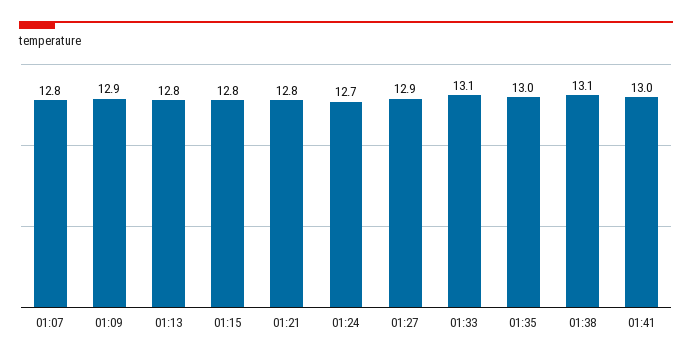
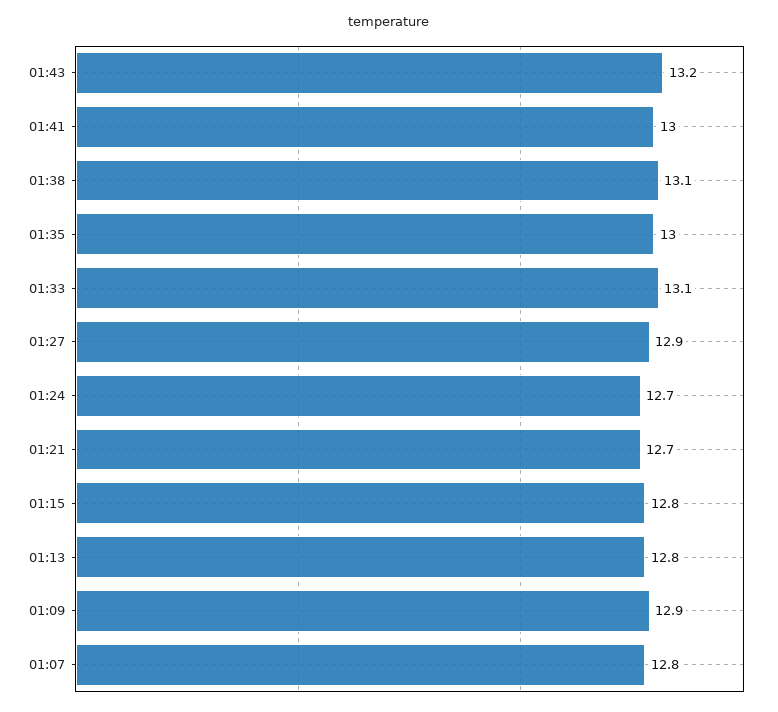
01:21: 12.8 -> 12.7
01:43: none -> 13.2

